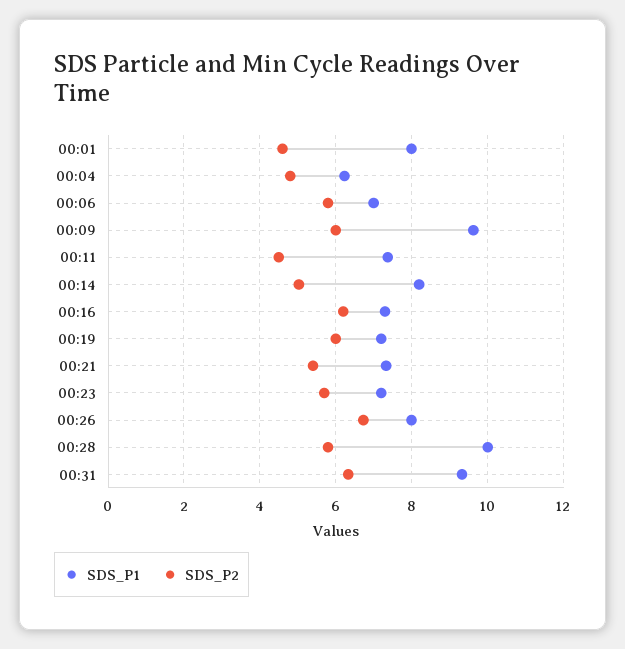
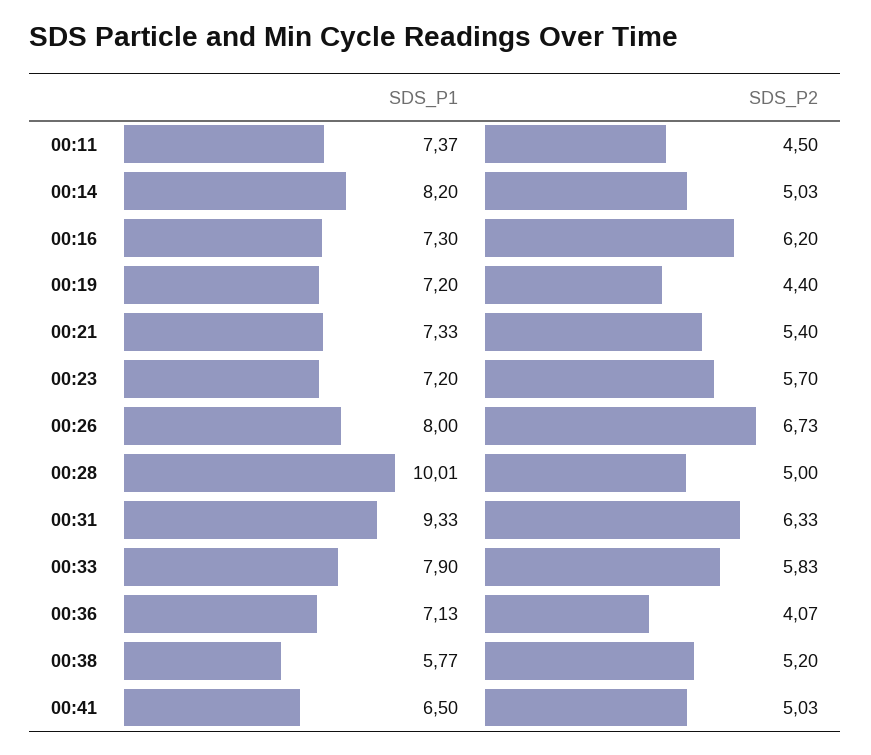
SDS_P1, 00:01: 8 -> none
SDS_P2, 00:01: 4.6 -> none
SDS_P1, 00:04: 6.2 -> none
SDS_P2, 00:04: 4.8 -> none
SDS_P1, 00:06: 7 -> none
SDS_P2, 00:06: 5.8 -> none
SDS_P1, 00:09: 9.6 -> none
SDS_P2, 00:09: 6 -> none
SDS_P2, 00:19: 6 -> 4.4
SDS_P2, 00:28: 5.8 -> 5
SDS_P1, 00:33: none -> 7.9
SDS_P2, 00:33: none -> 5.83
SDS_P1, 00:36: none -> 7.13
SDS_P2, 00:36: none -> 4.07
SDS_P1, 00:38: none -> 5.77
SDS_P2, 00:38: none -> 5.2
SDS_P1, 00:41: none -> 6.5
SDS_P2, 00:41: none -> 5.03

